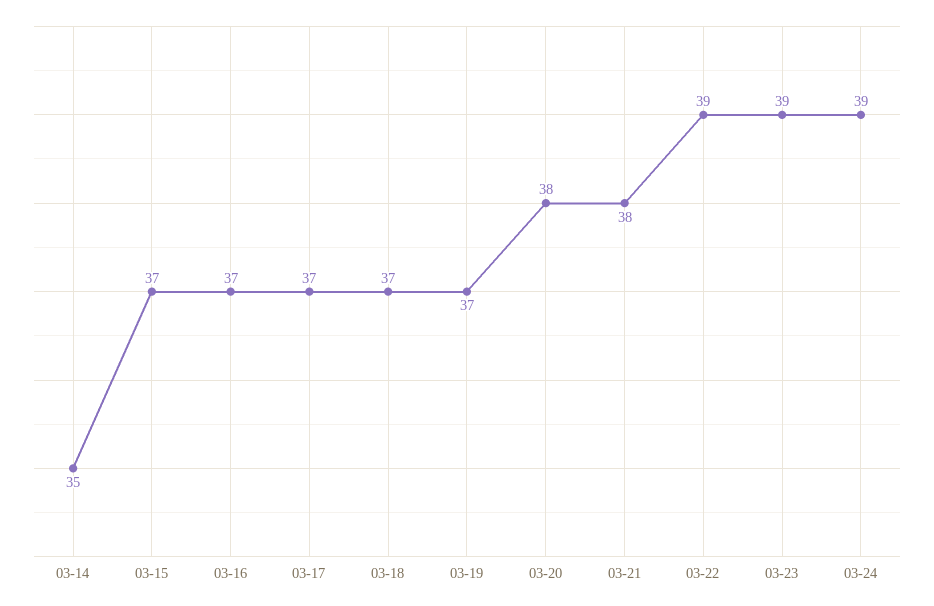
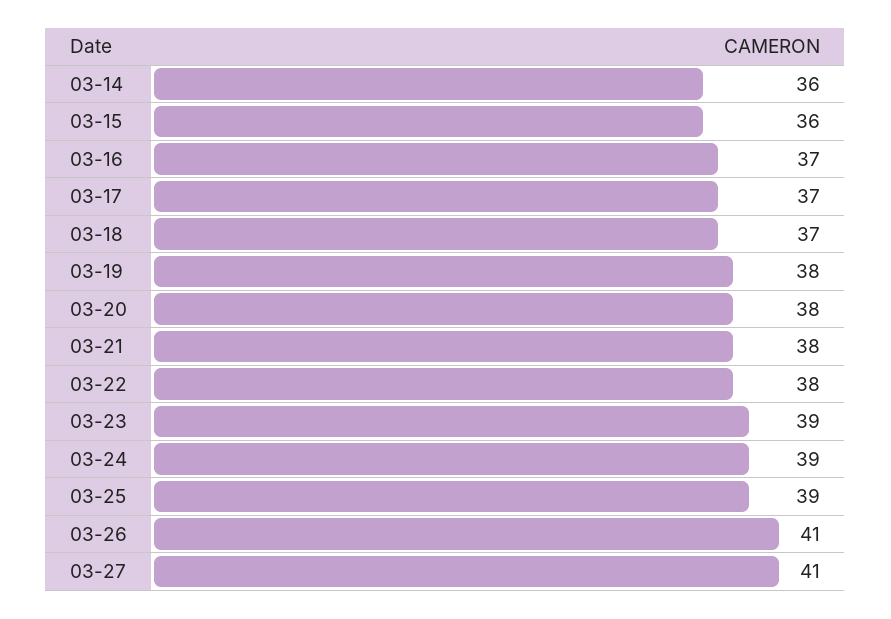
03-14: 35 -> 36
03-15: 37 -> 36
03-19: 37 -> 38
03-22: 39 -> 38
03-25: none -> 39
03-26: none -> 41
03-27: none -> 41

